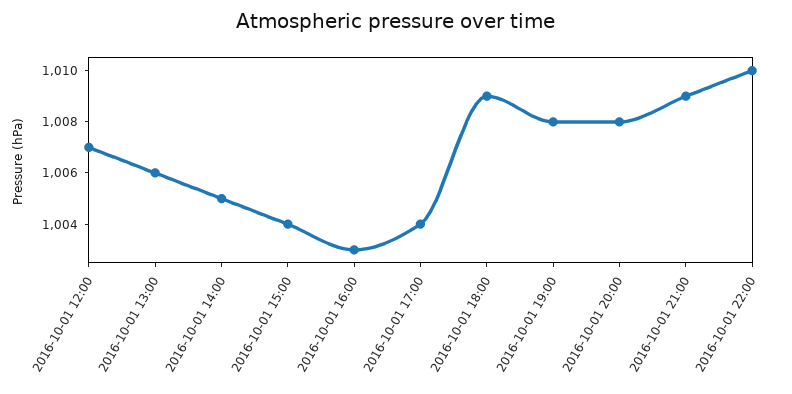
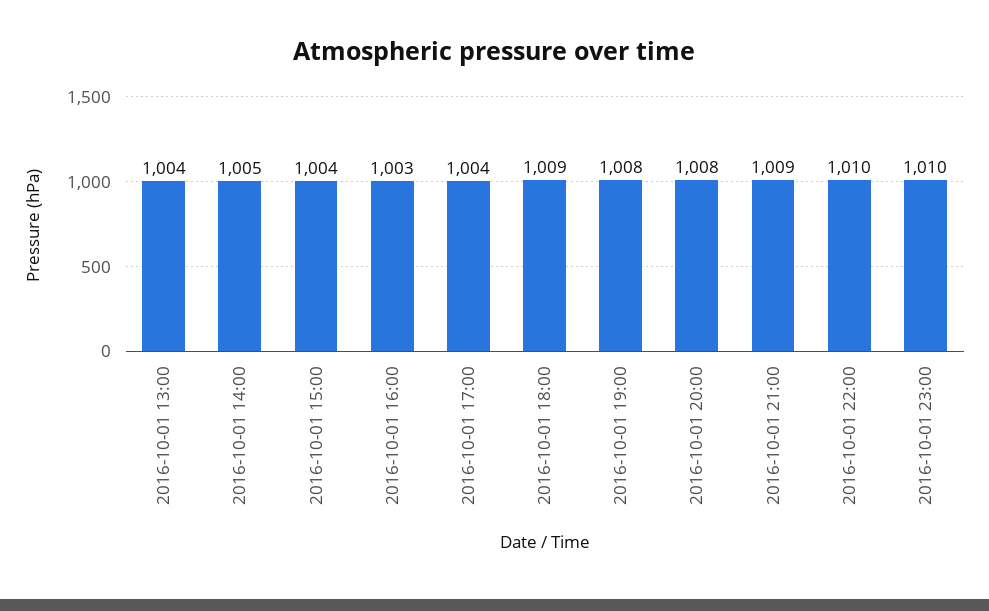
2016-10-01 12:00: 1007 -> none
2016-10-01 13:00: 1006 -> 1004
2016-10-01 23:00: none -> 1010

